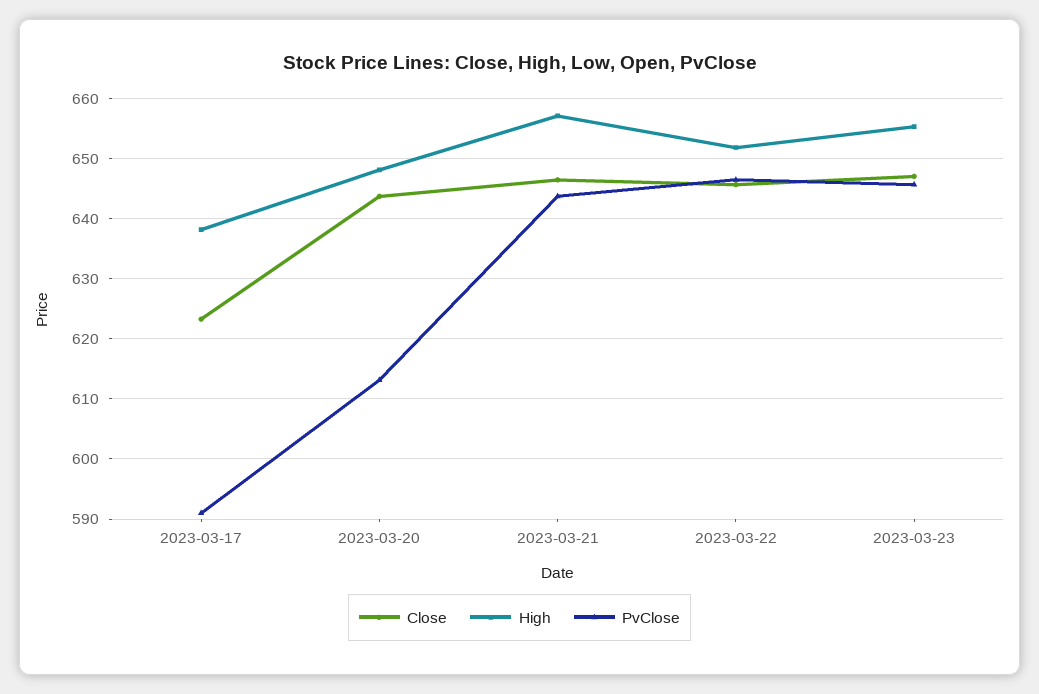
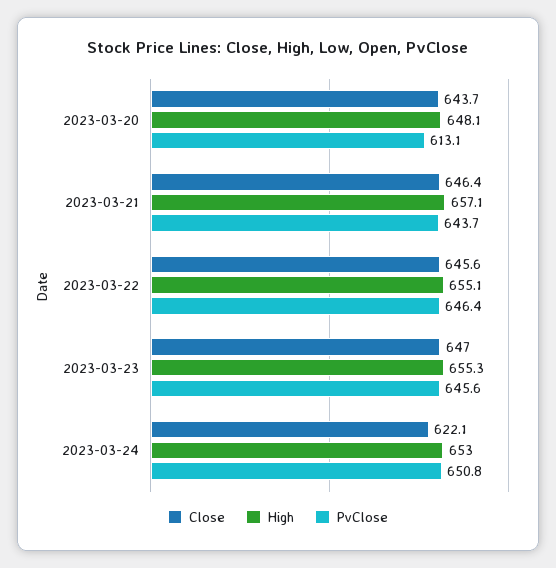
Close, 2023-03-17: 623 -> none
High, 2023-03-17: 638 -> none
PvClose, 2023-03-17: 591 -> none
High, 2023-03-22: 652 -> 655.1
Close, 2023-03-24: none -> 622.1
High, 2023-03-24: none -> 653
PvClose, 2023-03-24: none -> 650.8

